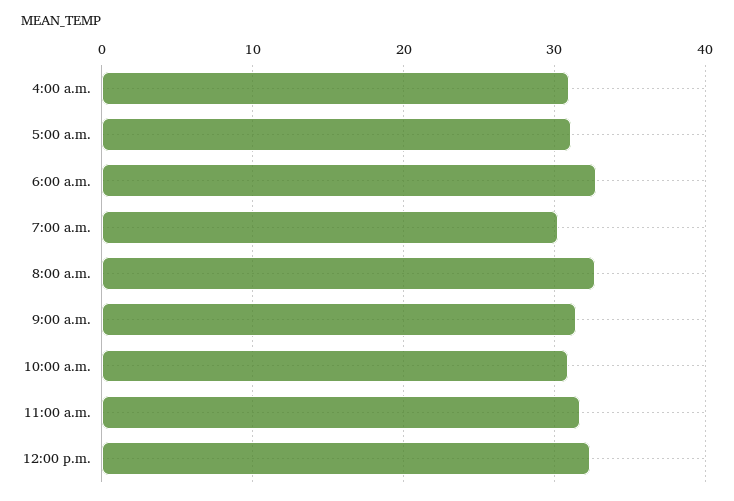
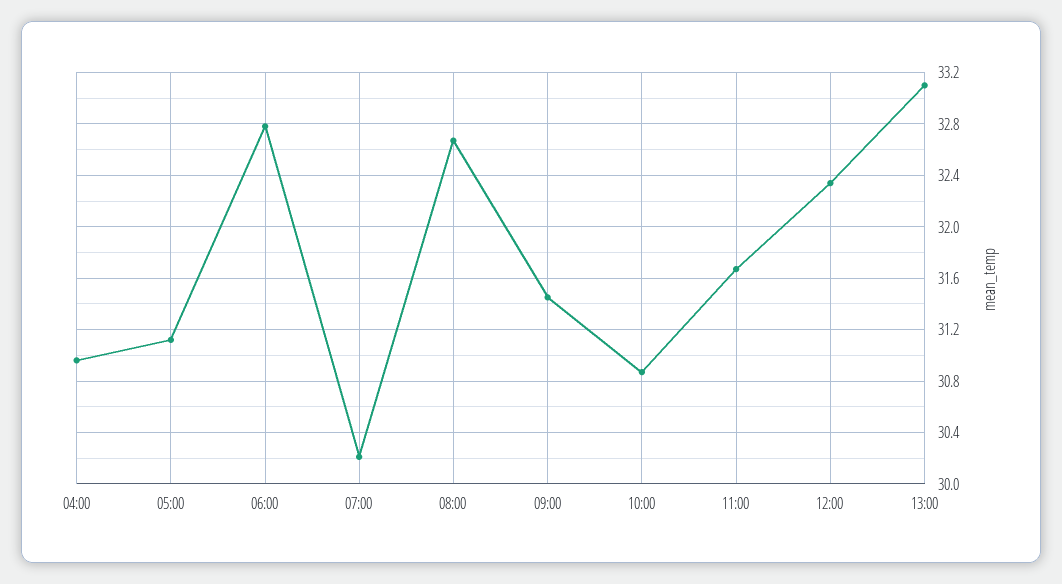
13:00: none -> 33.1

